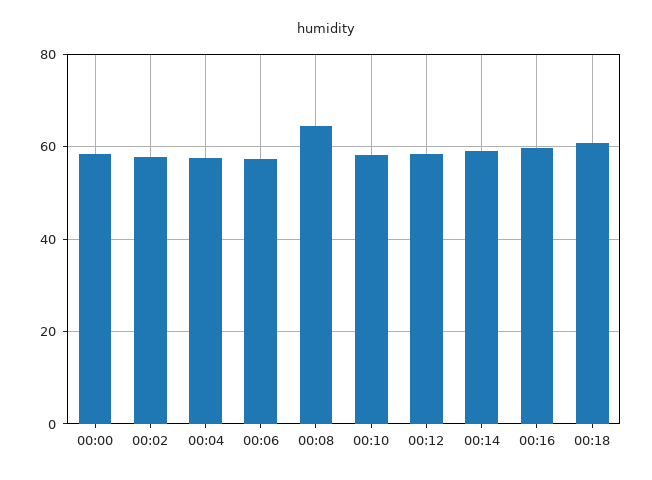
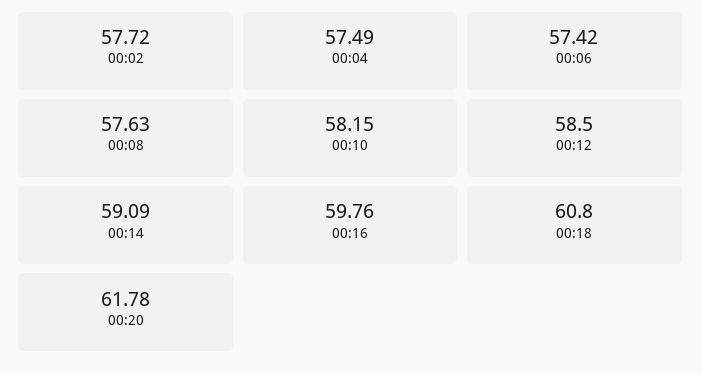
00:00: 58 -> none
00:08: 64 -> 57.63
00:20: none -> 61.78

